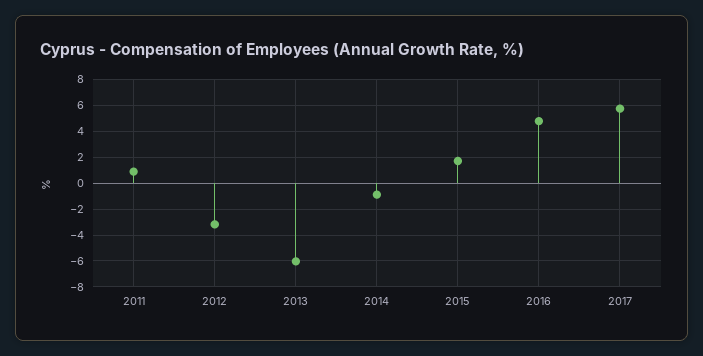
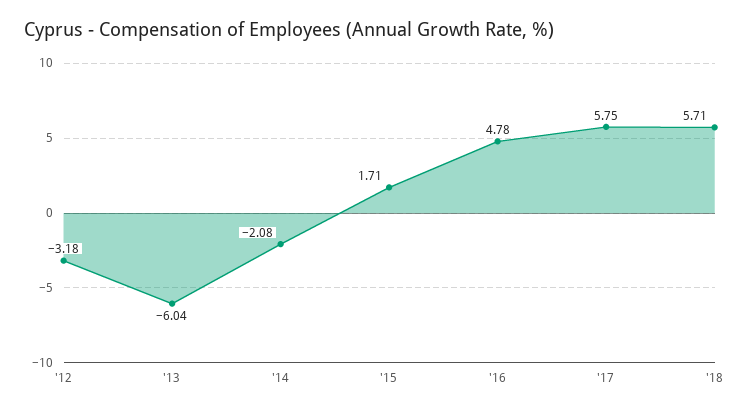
2011: 1 -> none
2014: -1 -> -2.08
'18: none -> 5.71

